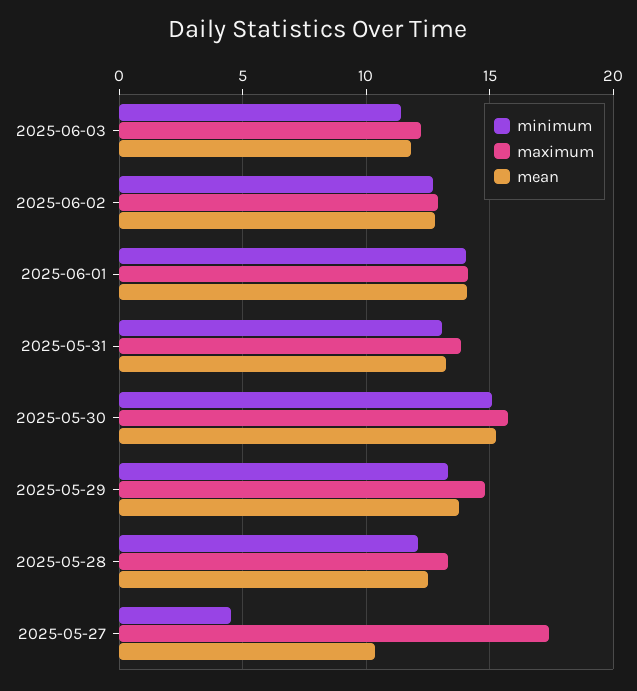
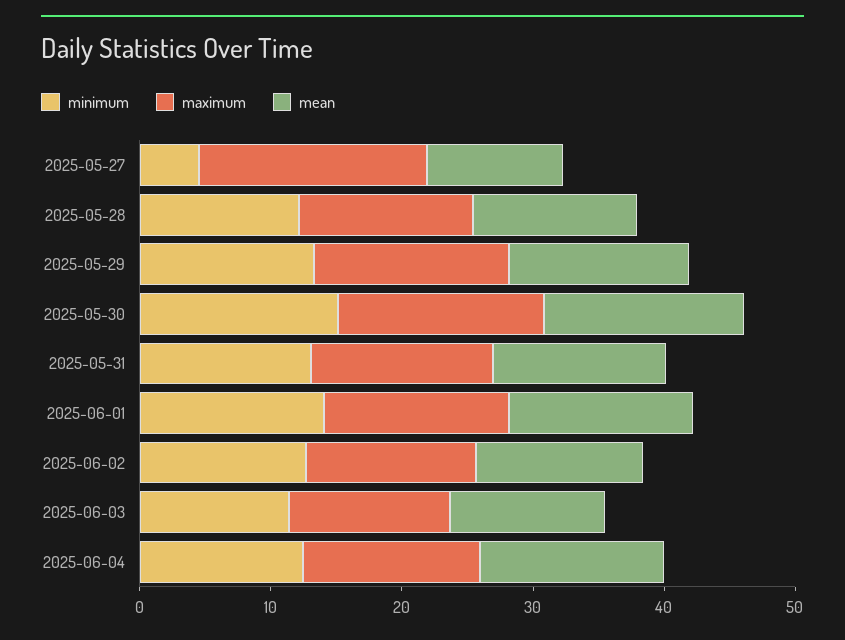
minimum, 2025-06-04: none -> 12
maximum, 2025-06-04: none -> 14
mean, 2025-06-04: none -> 14

